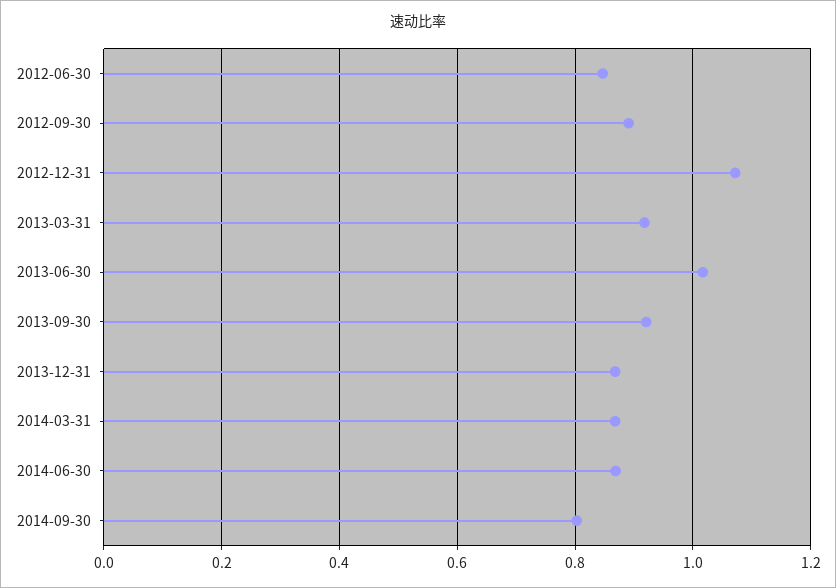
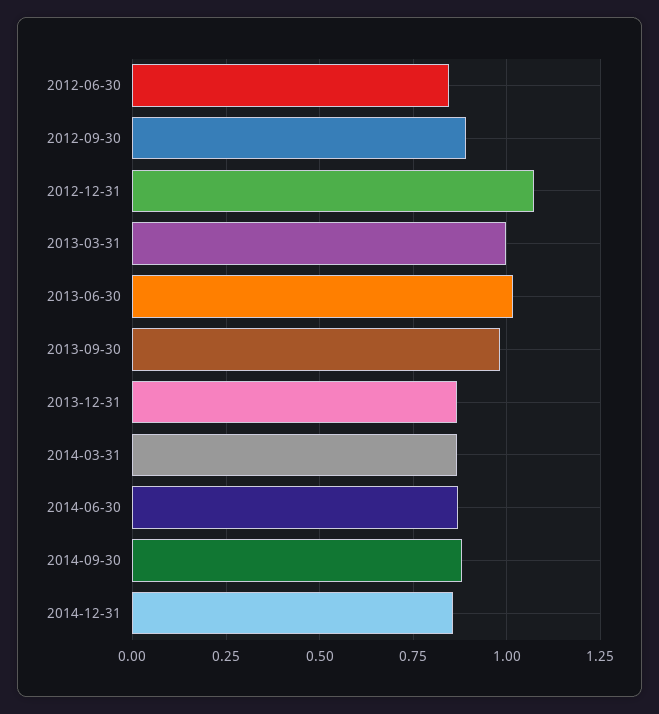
2013-03-31: 0.92 -> 1
2013-09-30: 0.92 -> 0.975
2014-09-30: 0.8 -> 0.875
2014-12-31: none -> 0.85

